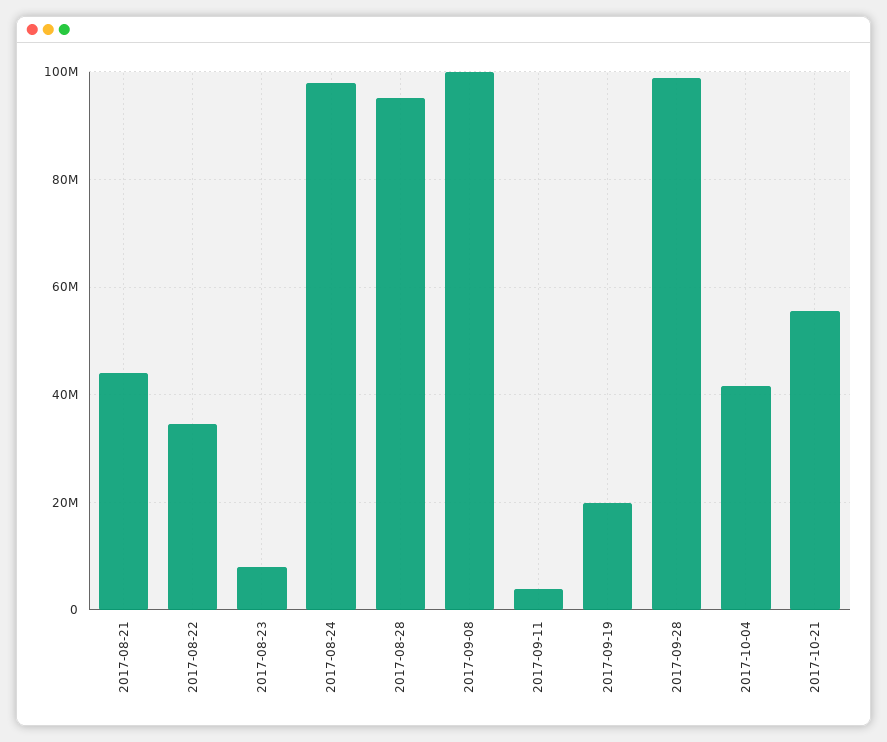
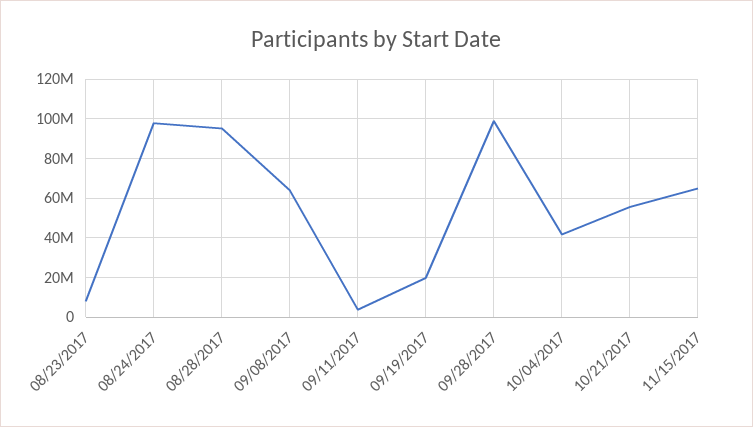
2017-08-21: 44000000 -> none
2017-08-22: 34000000 -> none
2017-09-08: 100000000 -> 65000000
11/15/2017: none -> 65000000

